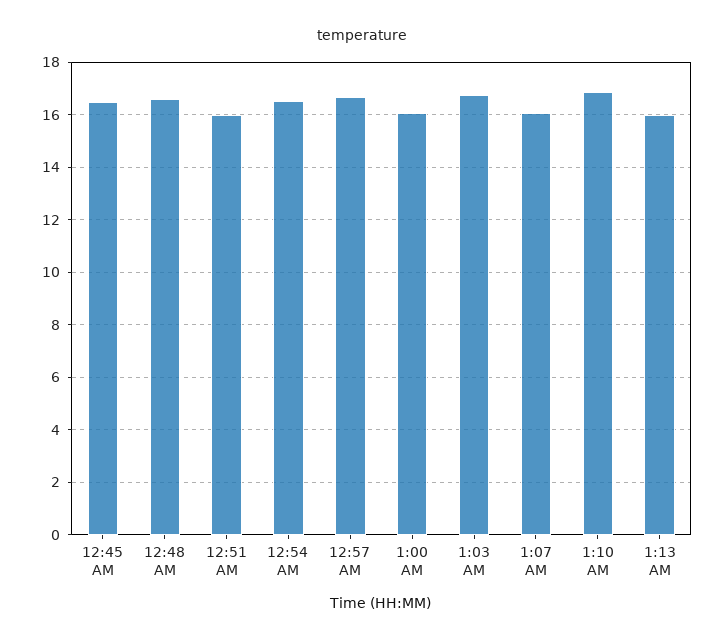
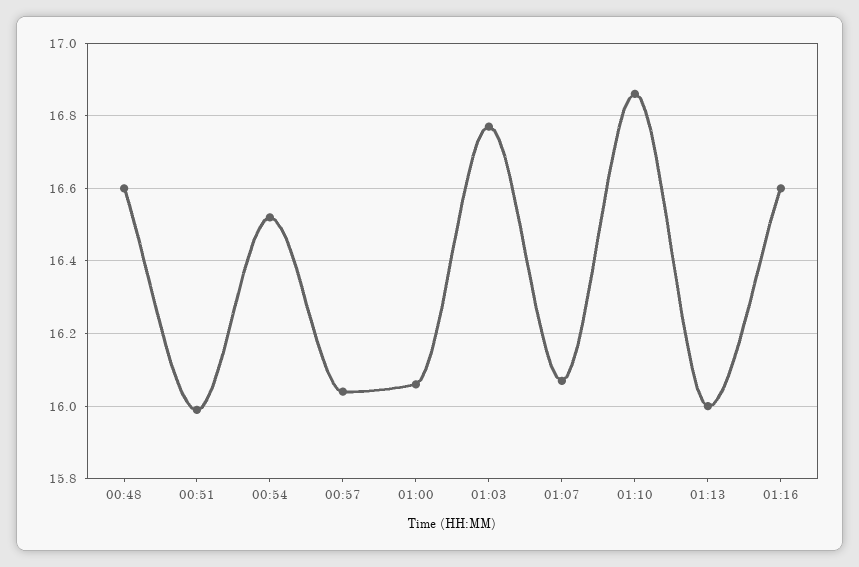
12:45 AM: 16.5 -> none
12:57 AM: 16.75 -> 16.05
01:16: none -> 16.6

